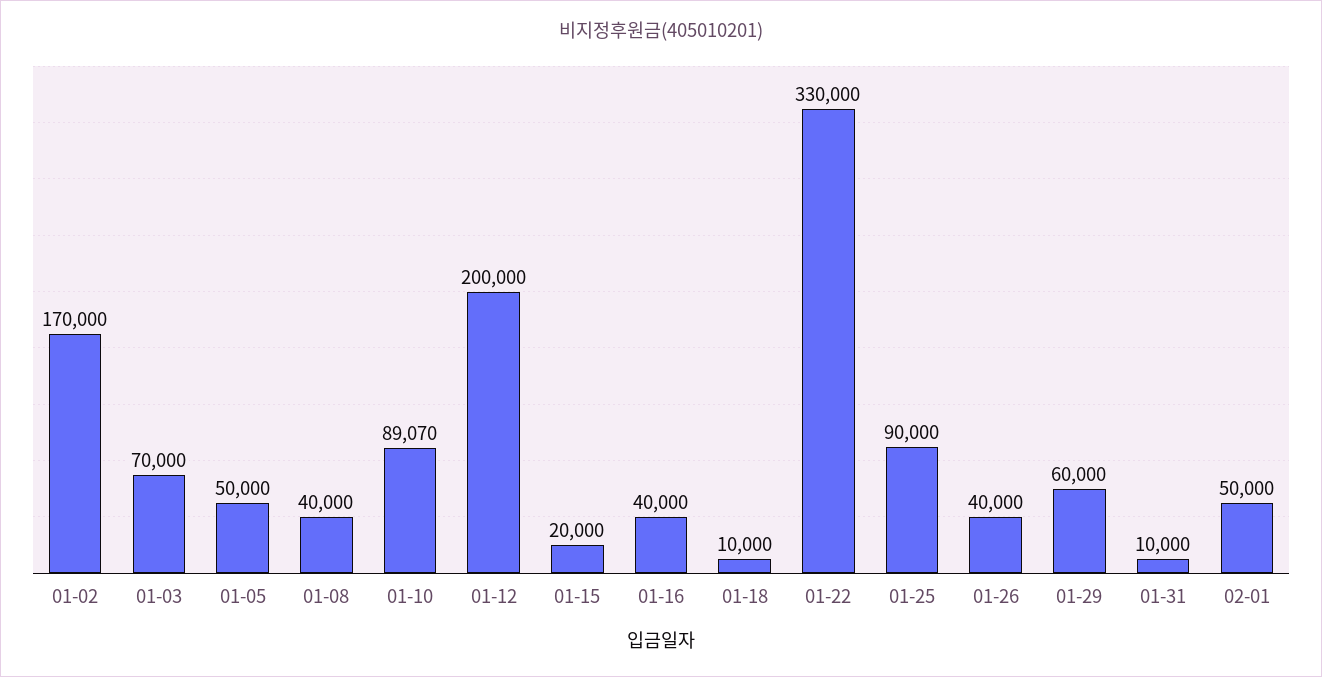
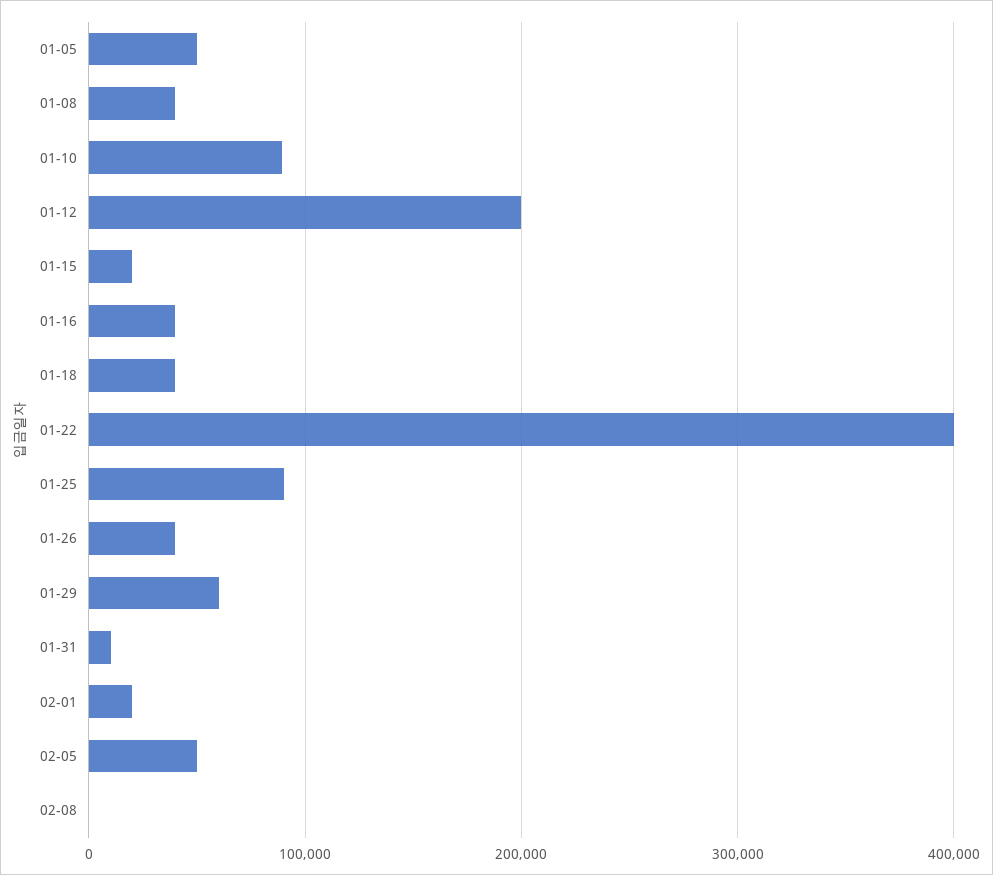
01-02: 170000 -> none
01-03: 70000 -> none
01-18: 10000 -> 40000
01-22: 330000 -> 400000
02-01: 50000 -> 20000
02-05: none -> 50000
02-08: none -> 0

